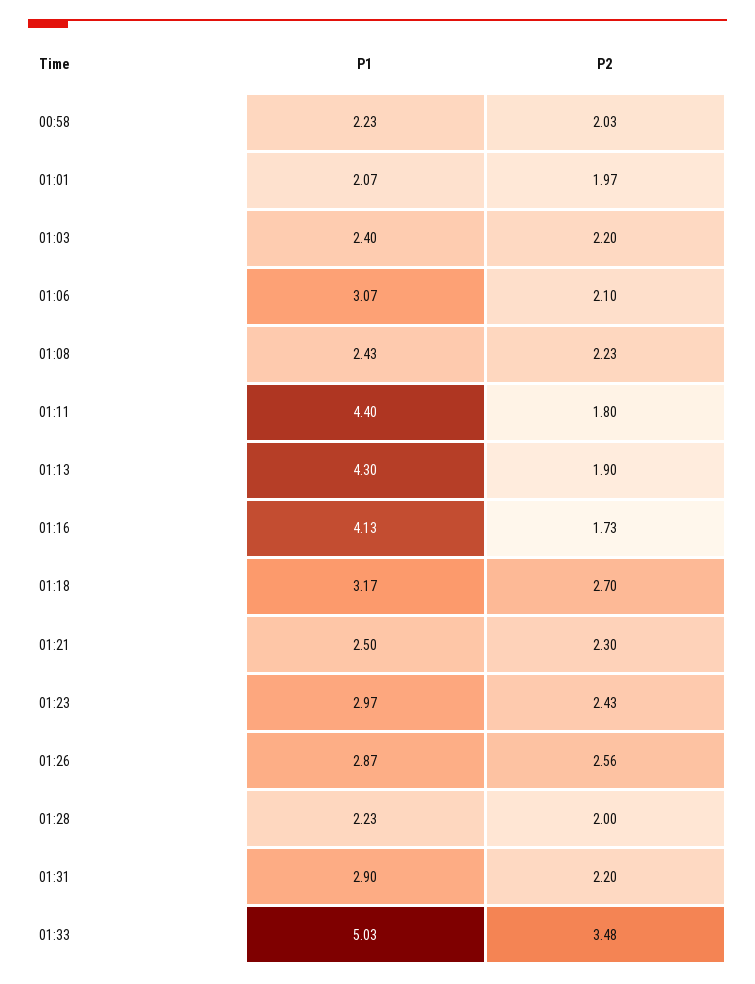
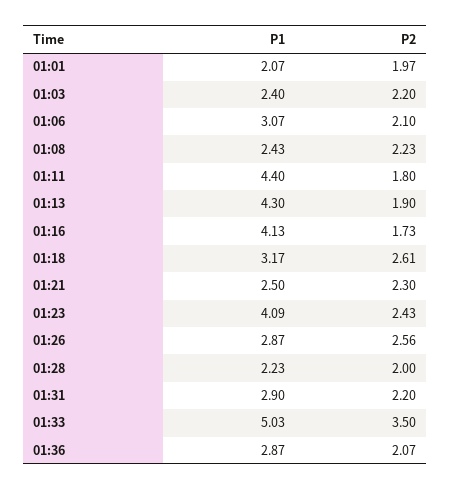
P1, 00:58: 2.23 -> none
P2, 00:58: 2.03 -> none
P2, 01:18: 2.7 -> 2.61
P1, 01:23: 2.97 -> 4.09
P2, 01:33: 3.48 -> 3.5
P1, 01:36: none -> 2.87
P2, 01:36: none -> 2.07

